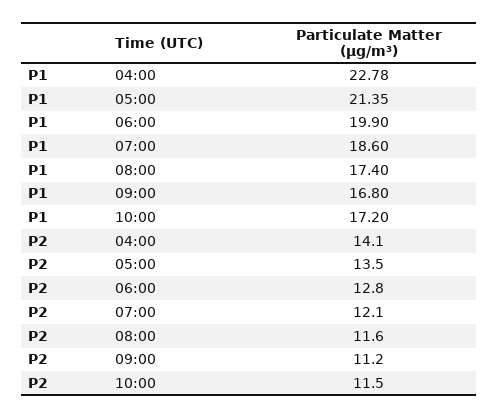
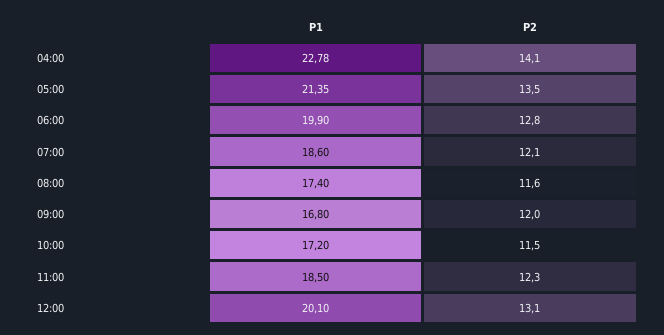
P2, 09:00: 11.2 -> 12
P1, 11:00: none -> 18.5
P2, 11:00: none -> 12.3
P1, 12:00: none -> 20.1
P2, 12:00: none -> 13.1

